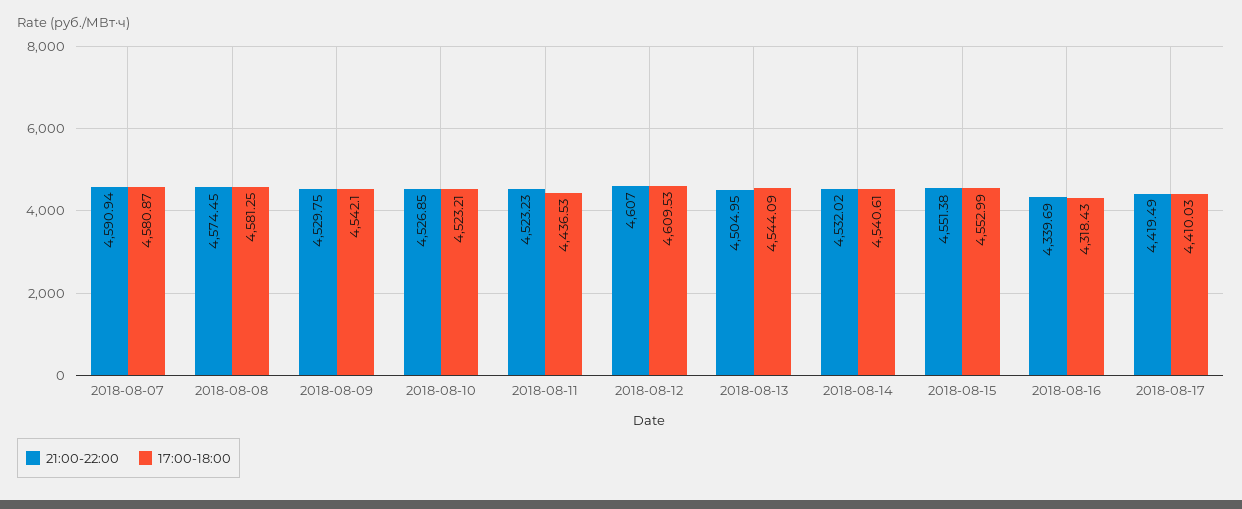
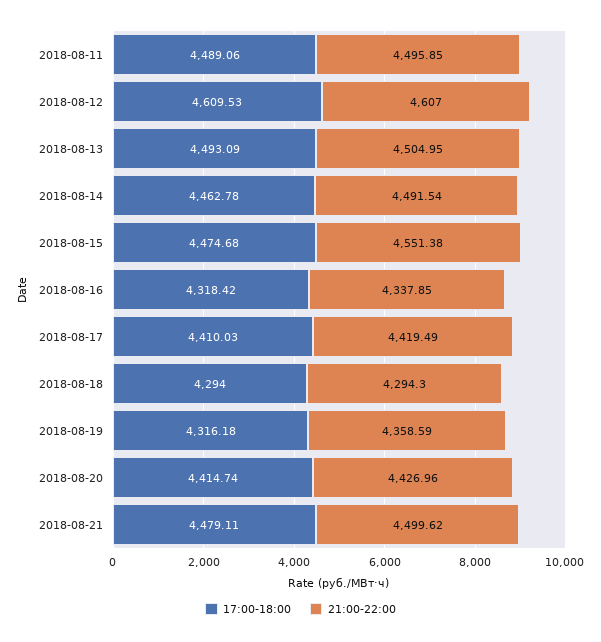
21:00-22:00, 2018-08-07: 4590.94 -> none
17:00-18:00, 2018-08-07: 4580.87 -> none
21:00-22:00, 2018-08-08: 4574.45 -> none
17:00-18:00, 2018-08-08: 4581.25 -> none
21:00-22:00, 2018-08-09: 4529.75 -> none
17:00-18:00, 2018-08-09: 4542.1 -> none
21:00-22:00, 2018-08-10: 4526.85 -> none
17:00-18:00, 2018-08-10: 4523.21 -> none
21:00-22:00, 2018-08-11: 4523.23 -> 4495.85
17:00-18:00, 2018-08-11: 4436.53 -> 4489.06
17:00-18:00, 2018-08-13: 4544.09 -> 4493.09
21:00-22:00, 2018-08-14: 4532.02 -> 4491.54
17:00-18:00, 2018-08-14: 4540.61 -> 4462.78
17:00-18:00, 2018-08-15: 4552.99 -> 4474.68
21:00-22:00, 2018-08-16: 4339.69 -> 4337.85
17:00-18:00, 2018-08-16: 4318.43 -> 4318.42
17:00-18:00, 2018-08-18: none -> 4294
21:00-22:00, 2018-08-18: none -> 4294.3
17:00-18:00, 2018-08-19: none -> 4316.18
21:00-22:00, 2018-08-19: none -> 4358.59
17:00-18:00, 2018-08-20: none -> 4414.74
21:00-22:00, 2018-08-20: none -> 4426.96
17:00-18:00, 2018-08-21: none -> 4479.11
21:00-22:00, 2018-08-21: none -> 4499.62

